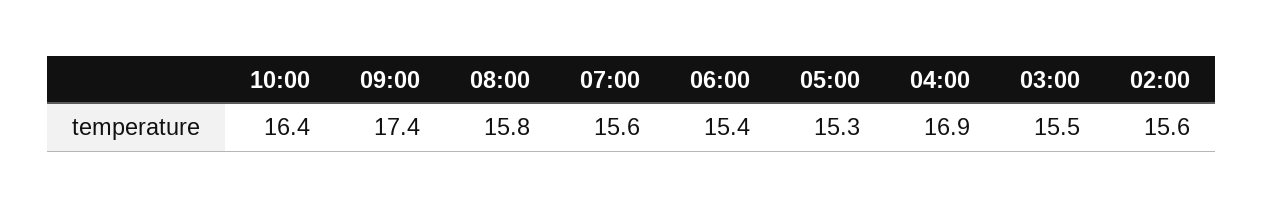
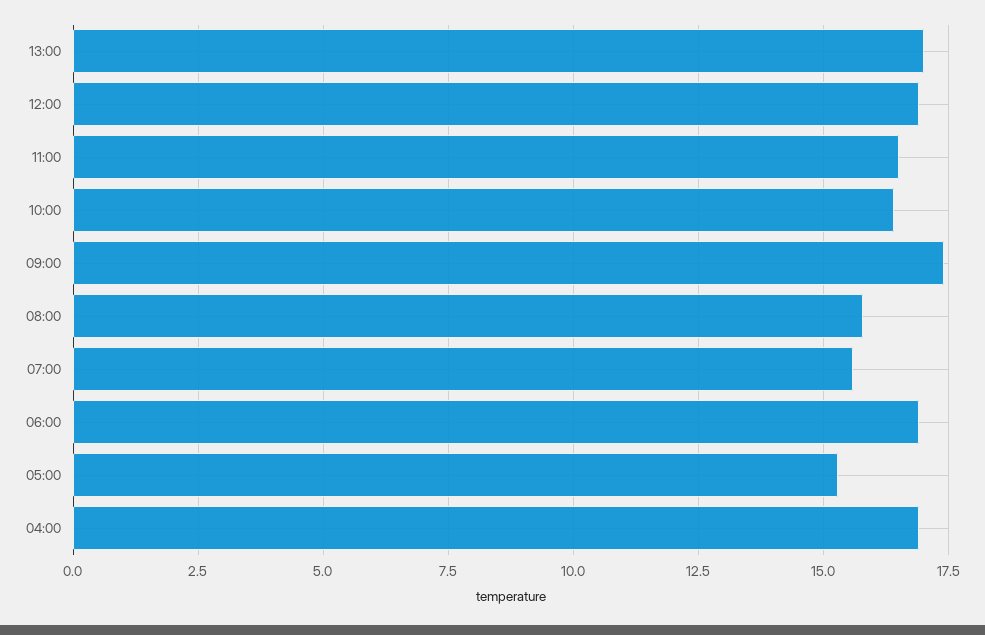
06:00: 15.4 -> 17
03:00: 15.5 -> none
02:00: 15.6 -> none
13:00: none -> 17
12:00: none -> 17
11:00: none -> 16.5

